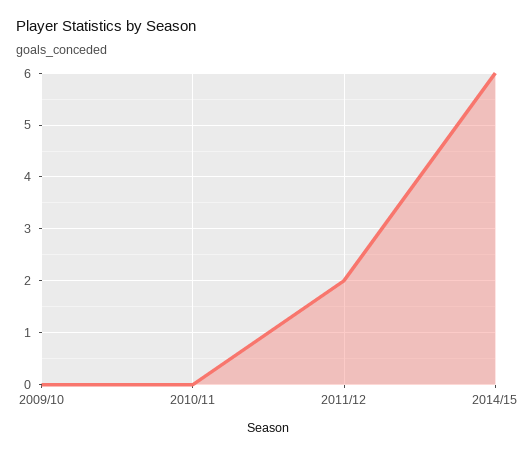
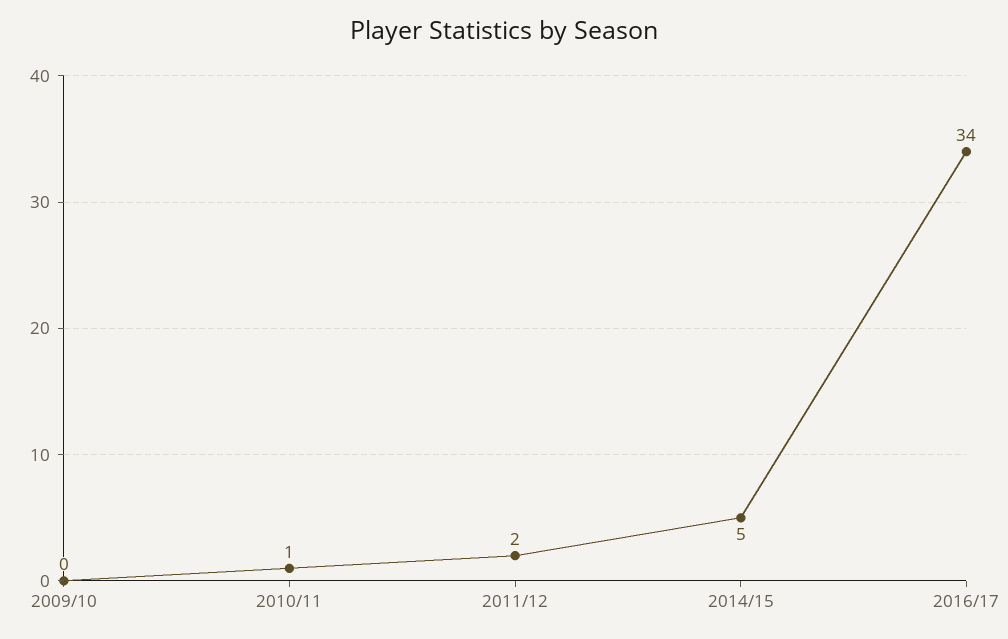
2010/11: 0 -> 1
2014/15: 6 -> 5
2016/17: none -> 34

